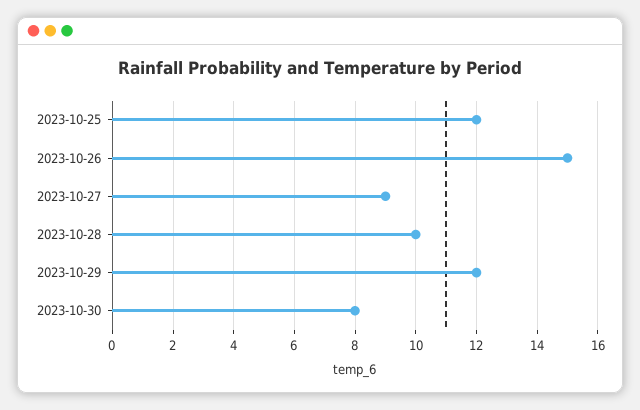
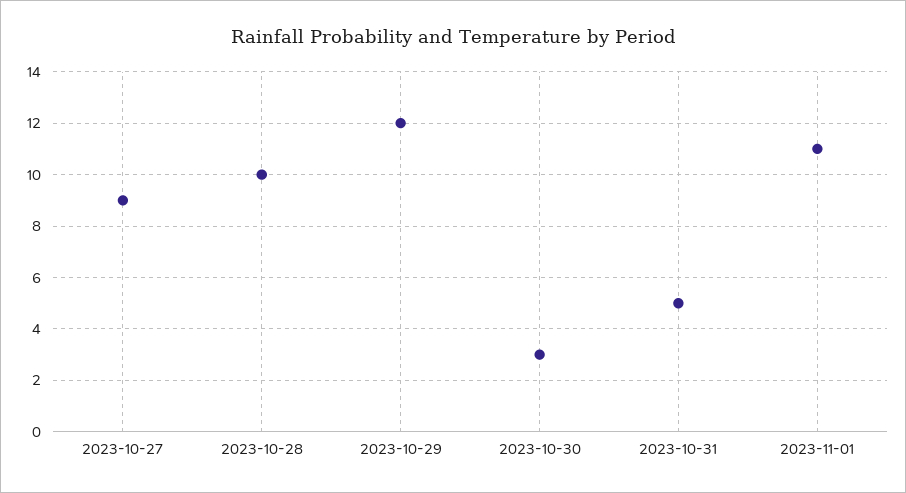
2023-10-25: 12 -> none
2023-10-26: 15 -> none
2023-10-30: 8 -> 3
2023-10-31: none -> 5
2023-11-01: none -> 11

